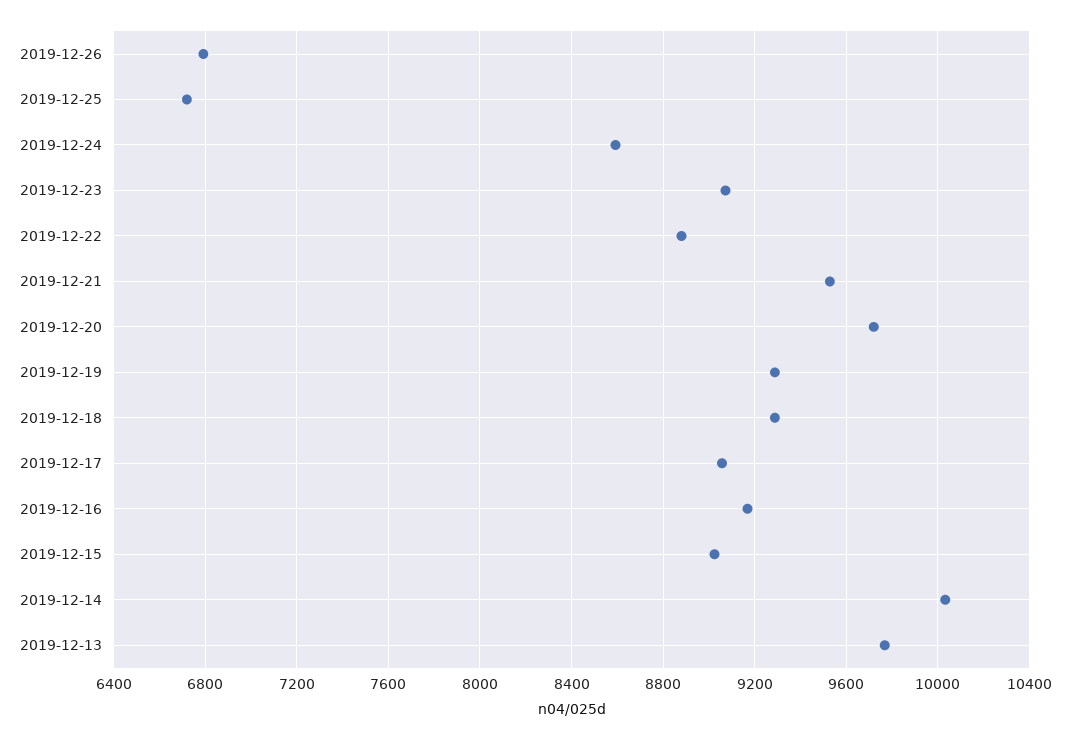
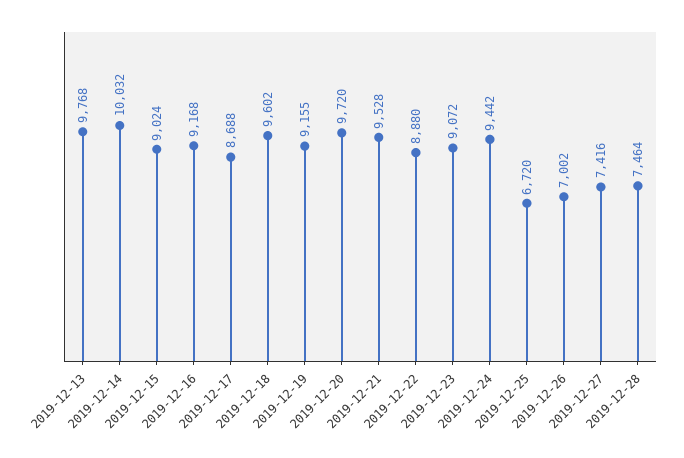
2019-12-26: 6800 -> 7002
2019-12-24: 8600 -> 9442
2019-12-19: 9300 -> 9155
2019-12-18: 9300 -> 9602
2019-12-17: 9050 -> 8688
2019-12-27: none -> 7416
2019-12-28: none -> 7464

